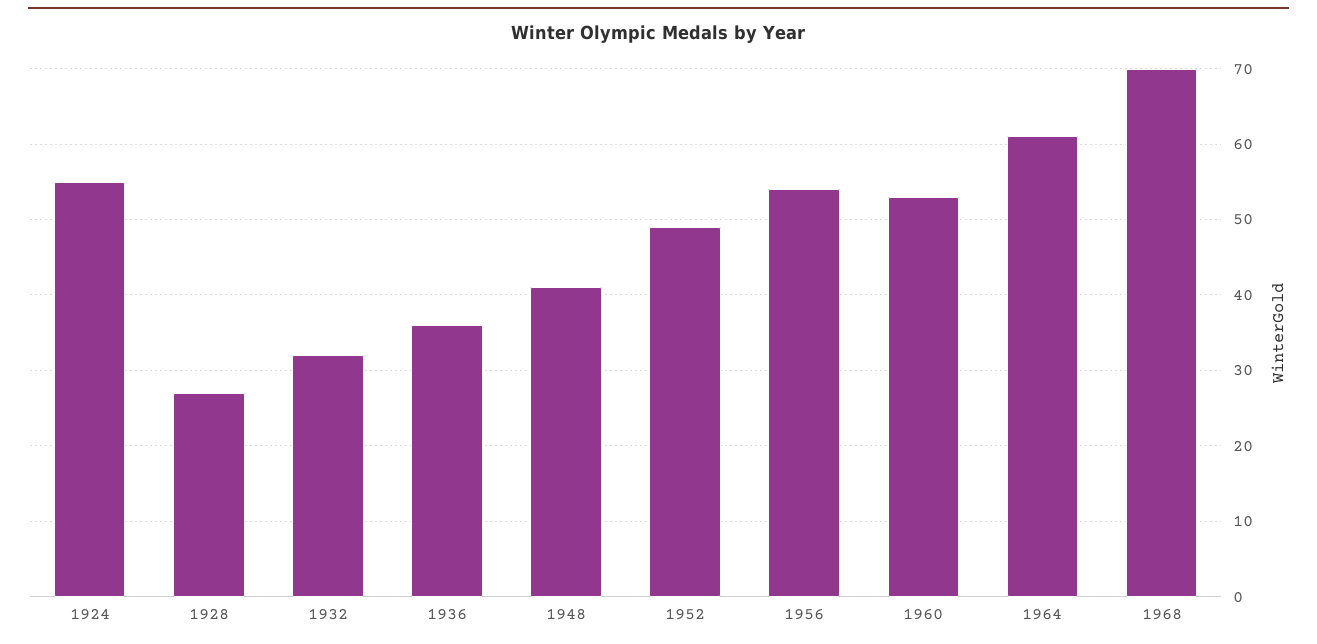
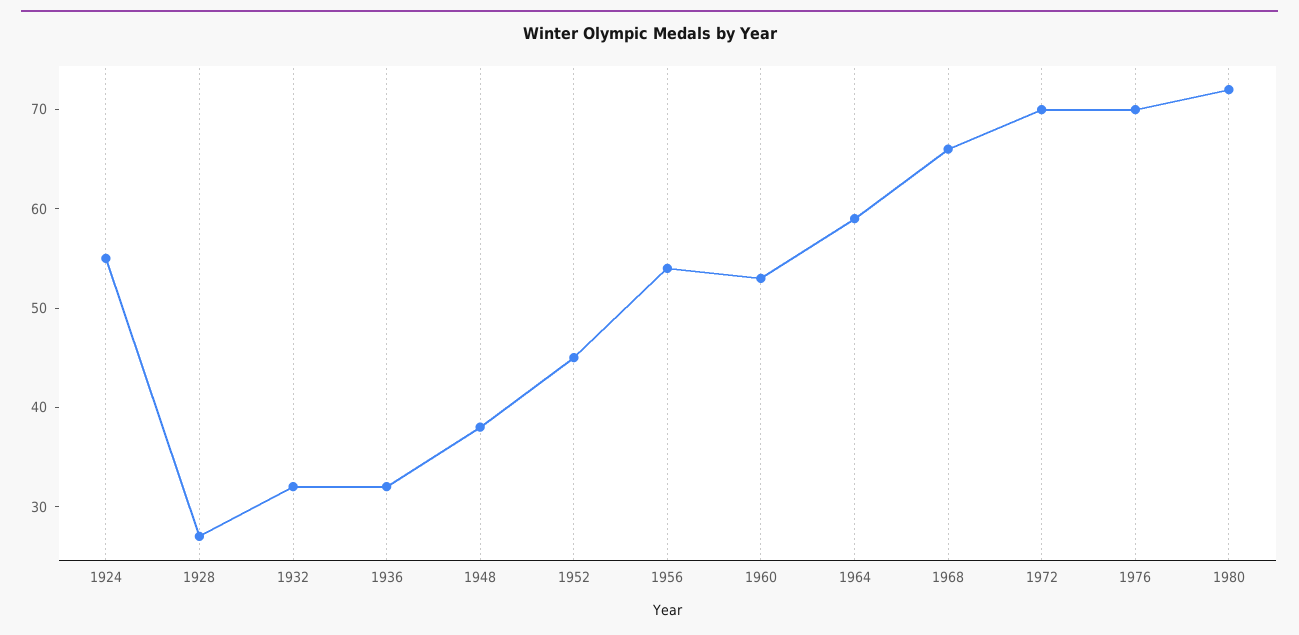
1936: 36 -> 32
1948: 41 -> 38
1952: 49 -> 45
1964: 61 -> 59
1968: 70 -> 66
1972: none -> 70
1976: none -> 70
1980: none -> 72

